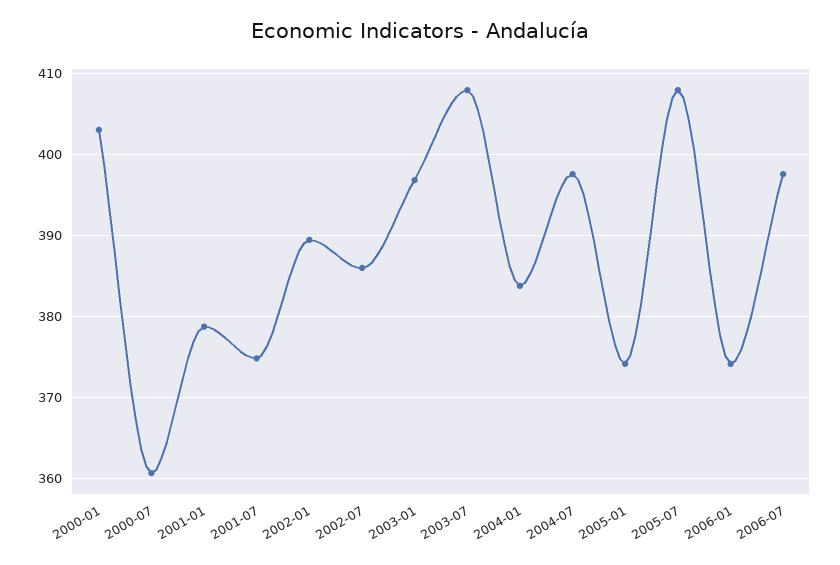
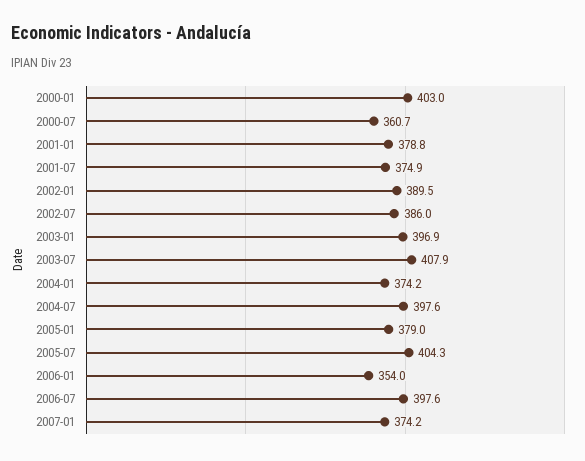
2004-01: 384 -> 374.2
2005-01: 374 -> 379
2005-07: 408 -> 404.3
2006-01: 374 -> 354
2007-01: none -> 374.2

